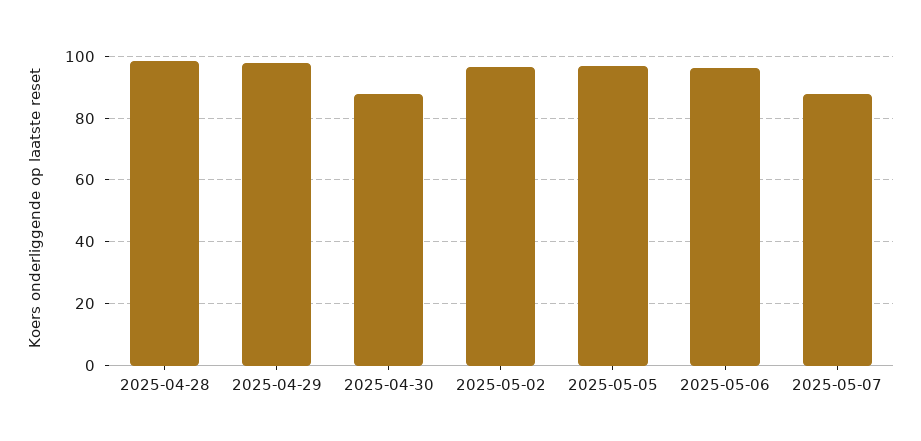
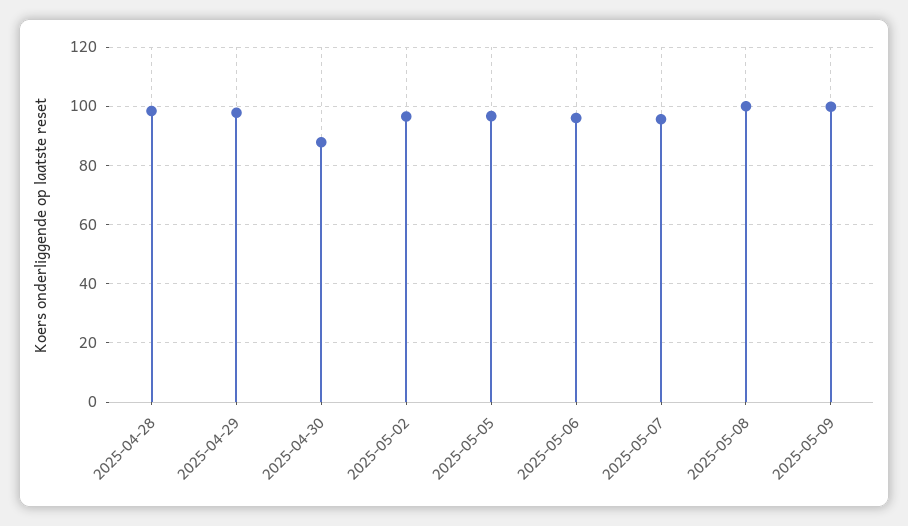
2025-05-07: 88 -> 95
2025-05-08: none -> 100
2025-05-09: none -> 100

